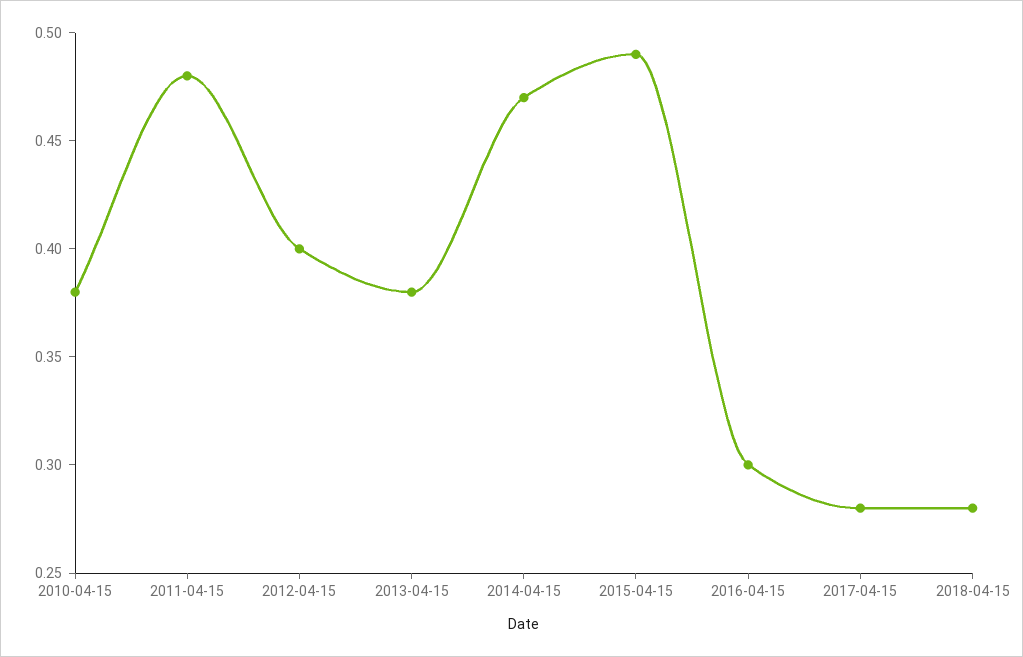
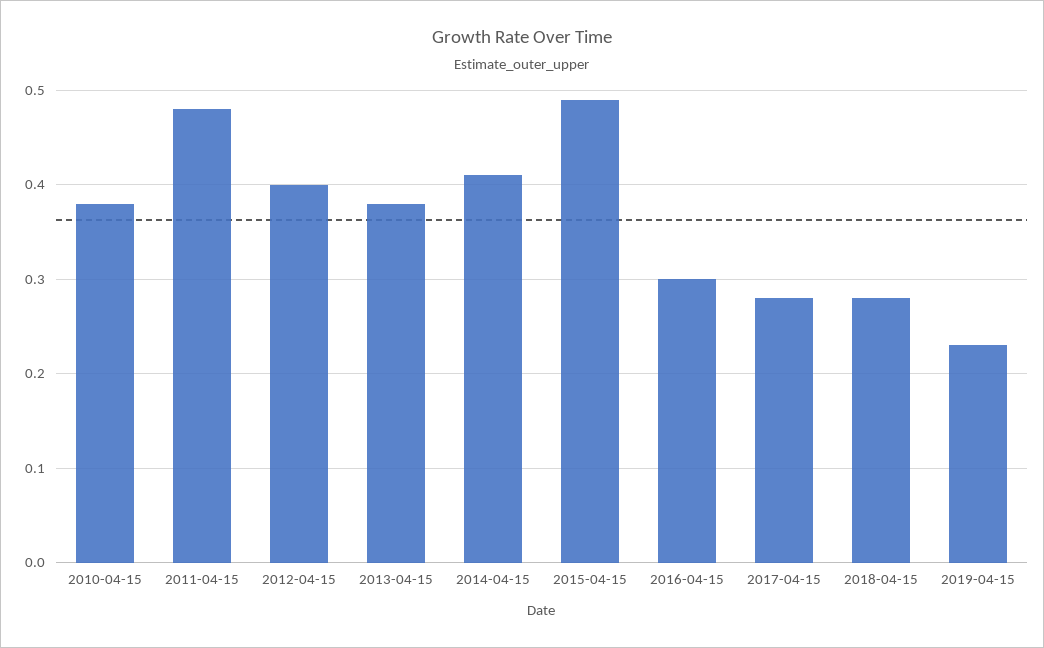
2014-04-15: 0.47 -> 0.41
2019-04-15: none -> 0.23

